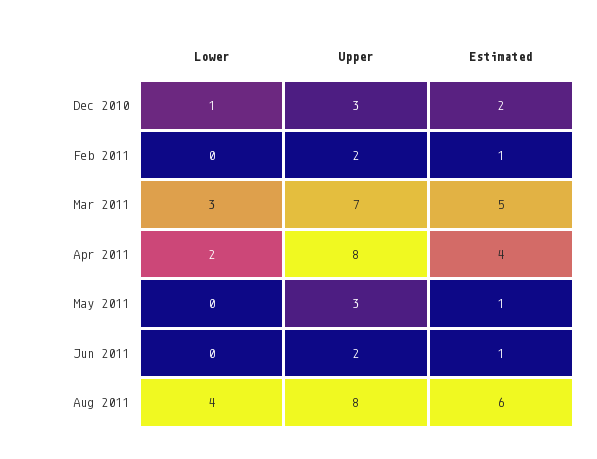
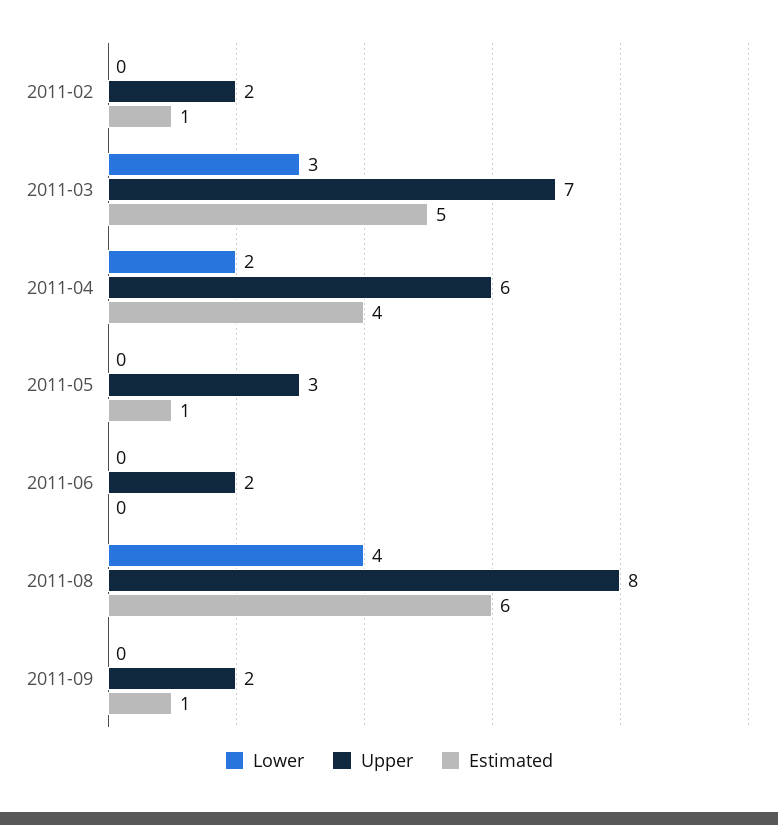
Lower, Dec 2010: 1 -> none
Upper, Dec 2010: 3 -> none
Estimated, Dec 2010: 2 -> none
Upper, Apr 2011: 8 -> 6
Estimated, Jun 2011: 1 -> 0
Lower, 2011-09: none -> 0
Upper, 2011-09: none -> 2
Estimated, 2011-09: none -> 1

